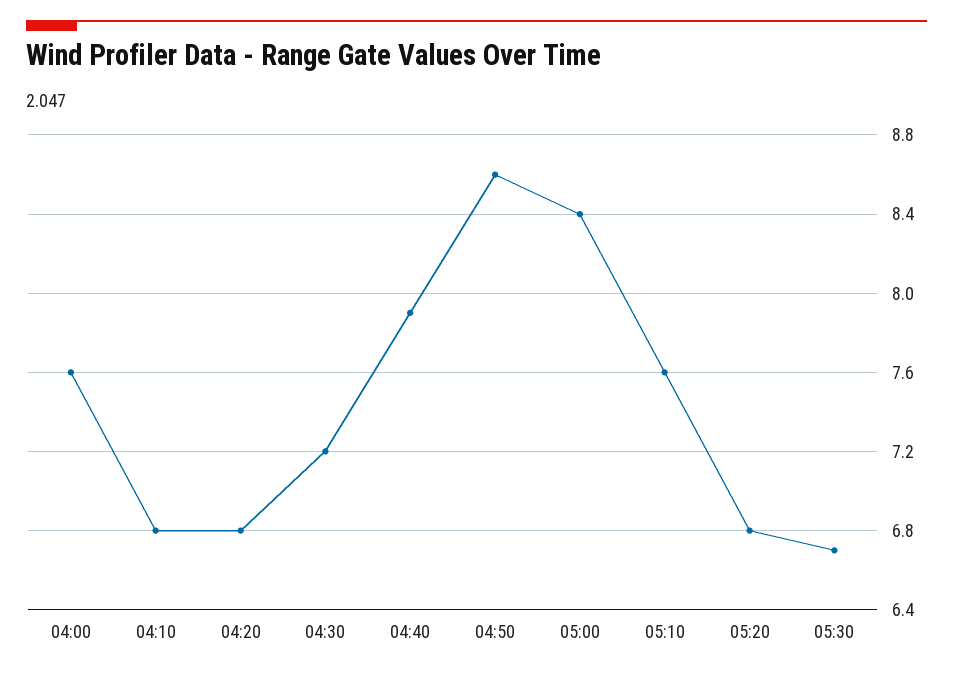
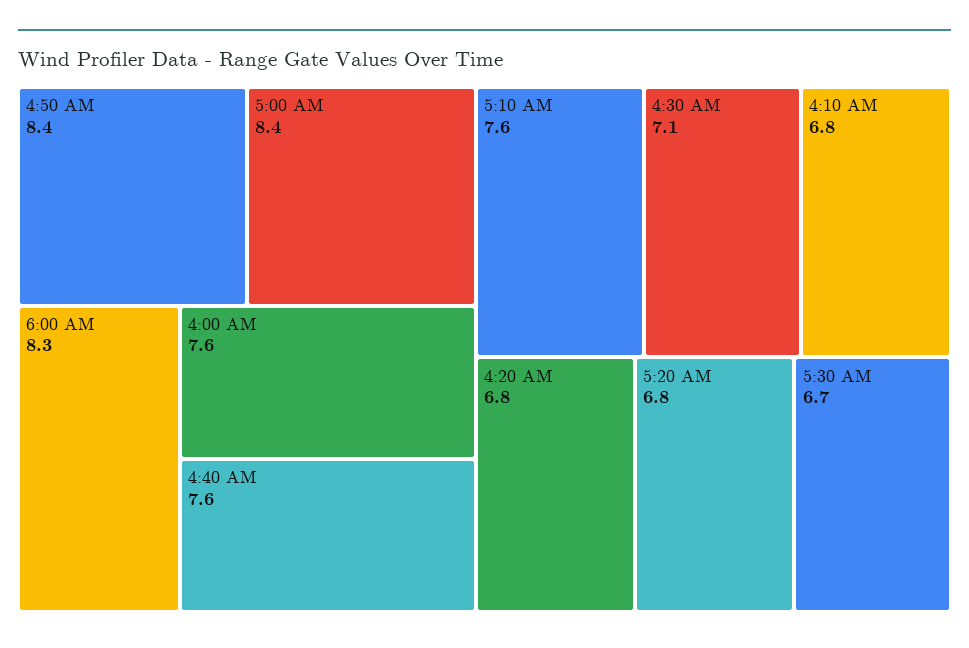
04:30: 7.2 -> 7.1
04:40: 7.9 -> 7.6
04:50: 8.6 -> 8.4
6:00 AM: none -> 8.3

